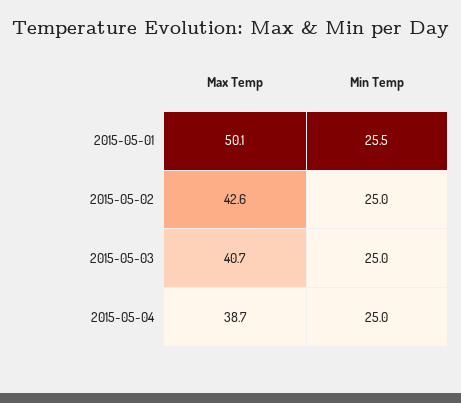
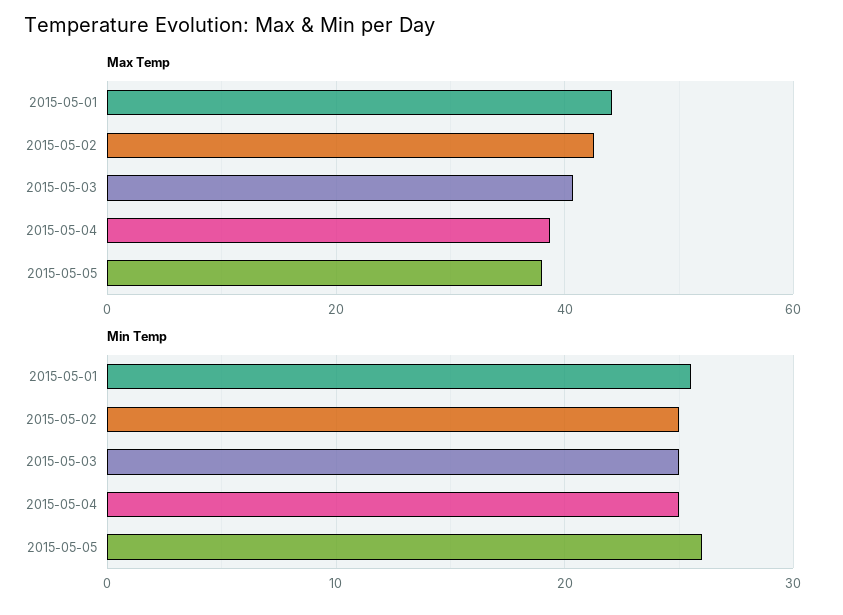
Max Temp, 2015-05-01: 50.1 -> 44
Max Temp, 2015-05-05: none -> 38
Min Temp, 2015-05-05: none -> 26

